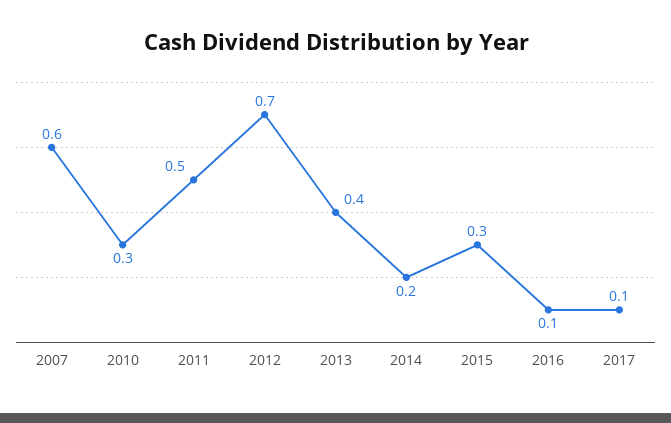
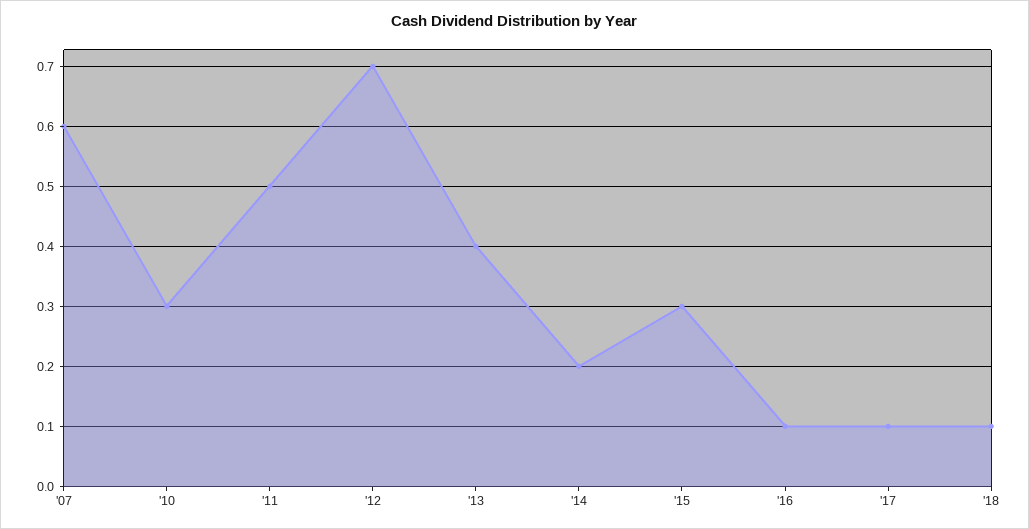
'18: none -> 0.1

